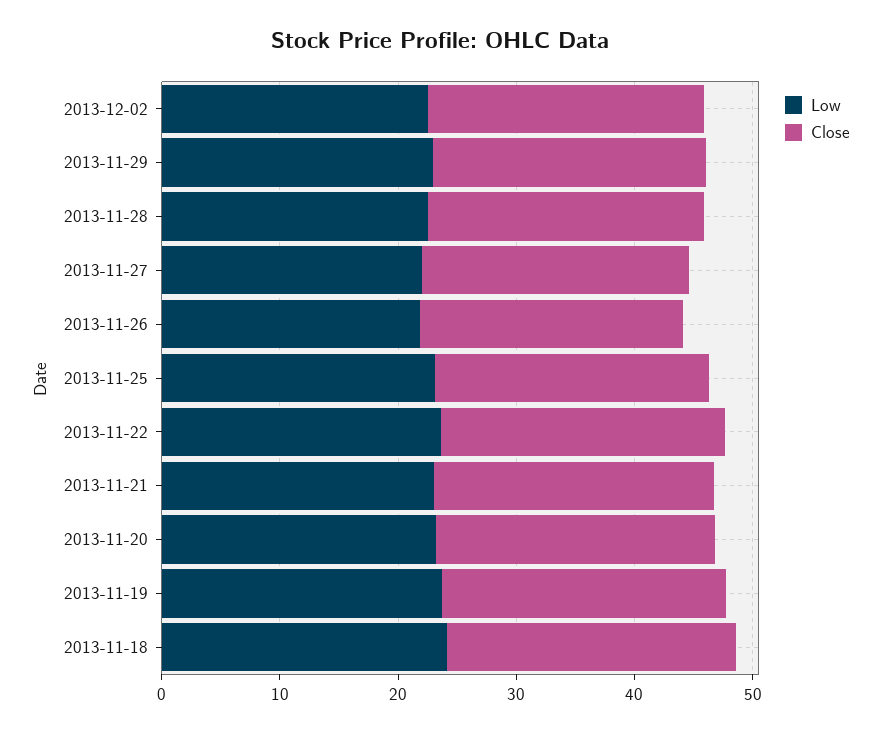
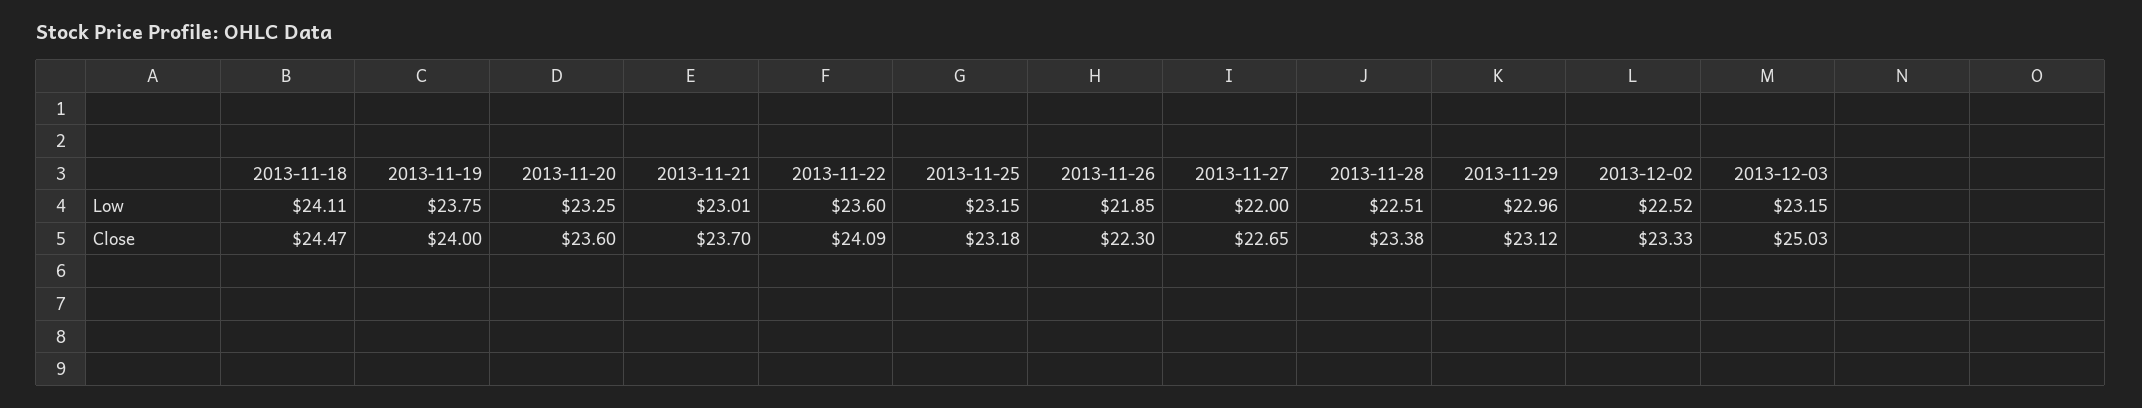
Low, 2013-12-03: none -> 23.15
Close, 2013-12-03: none -> 25.03

